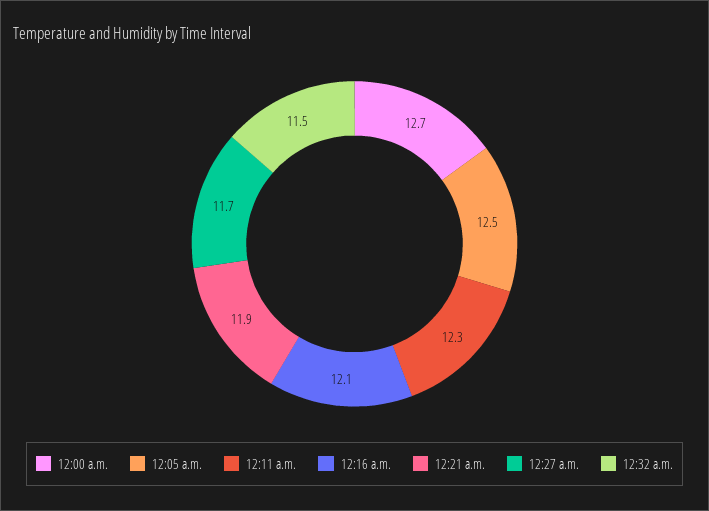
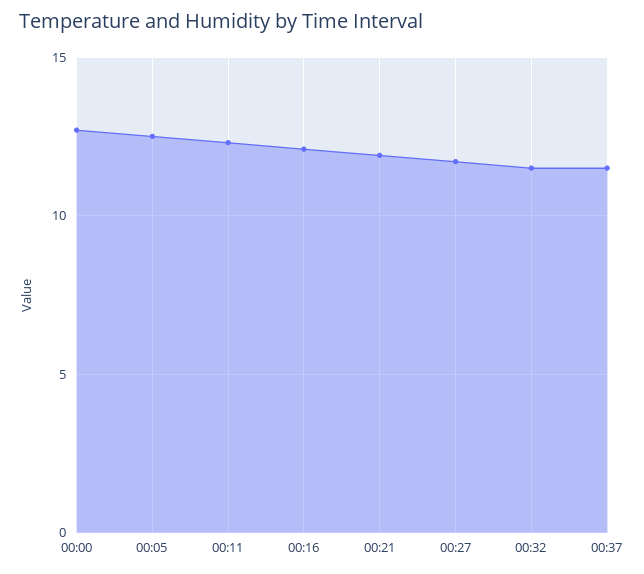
00:37: none -> 11.5

